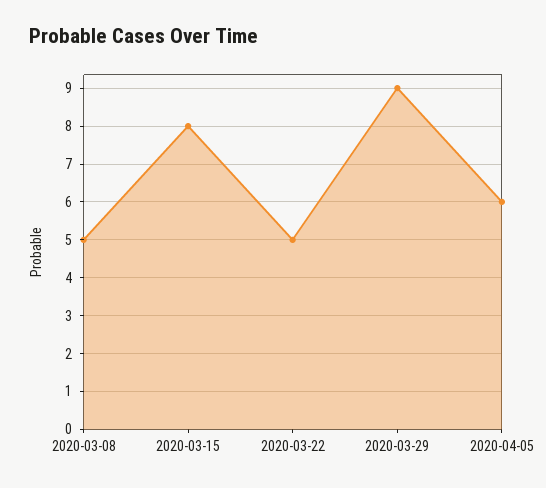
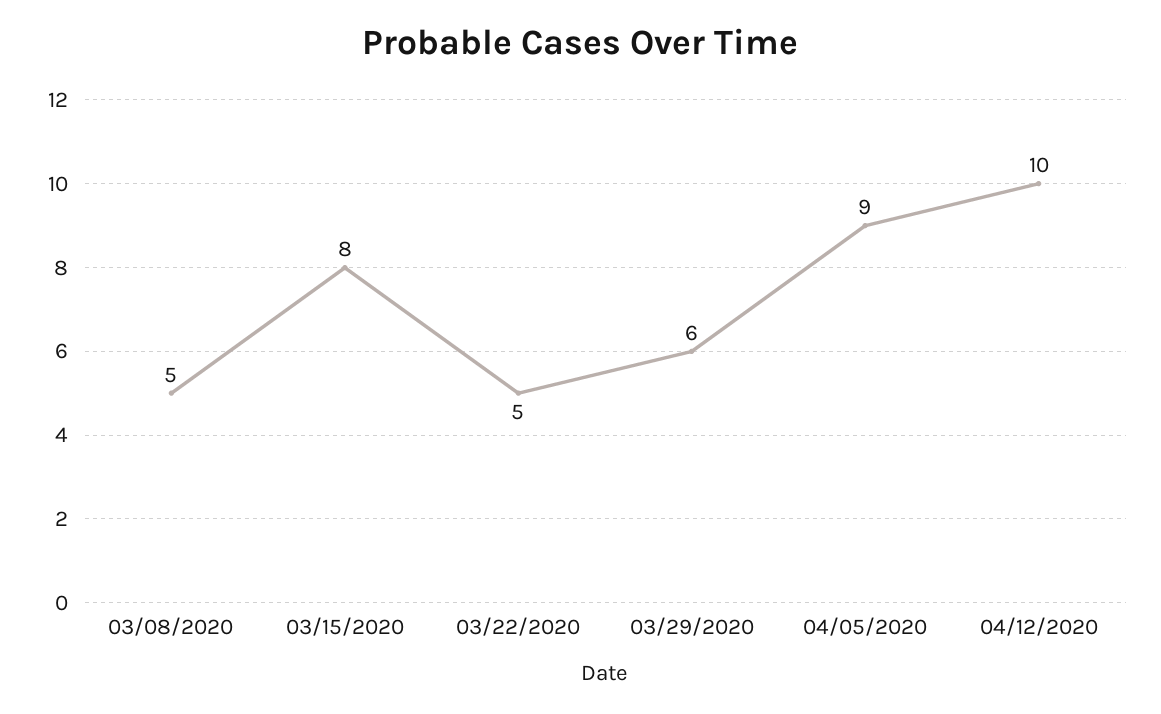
2020-03-29: 9 -> 6
2020-04-05: 6 -> 9
04/12/2020: none -> 10

